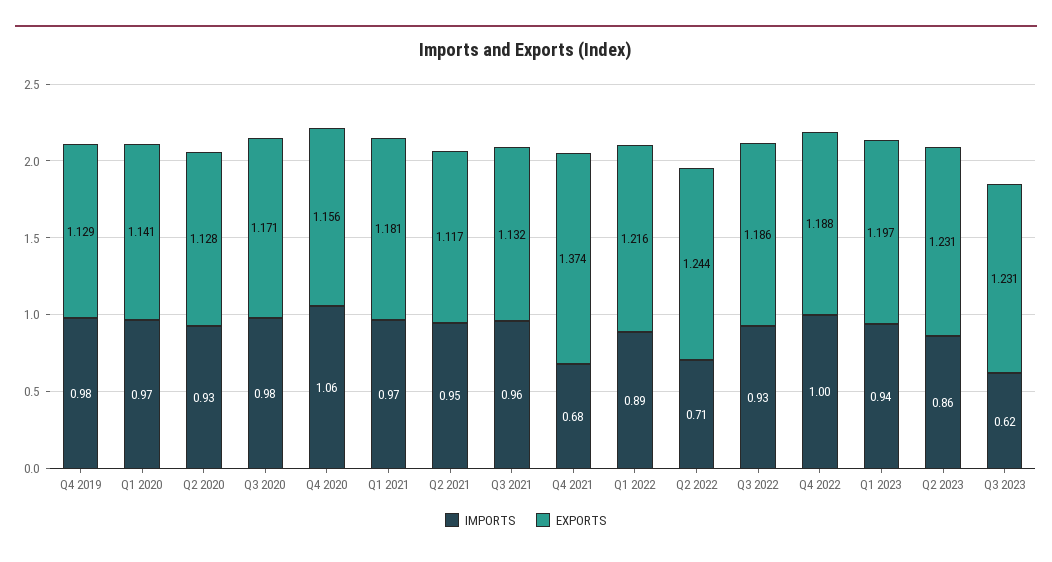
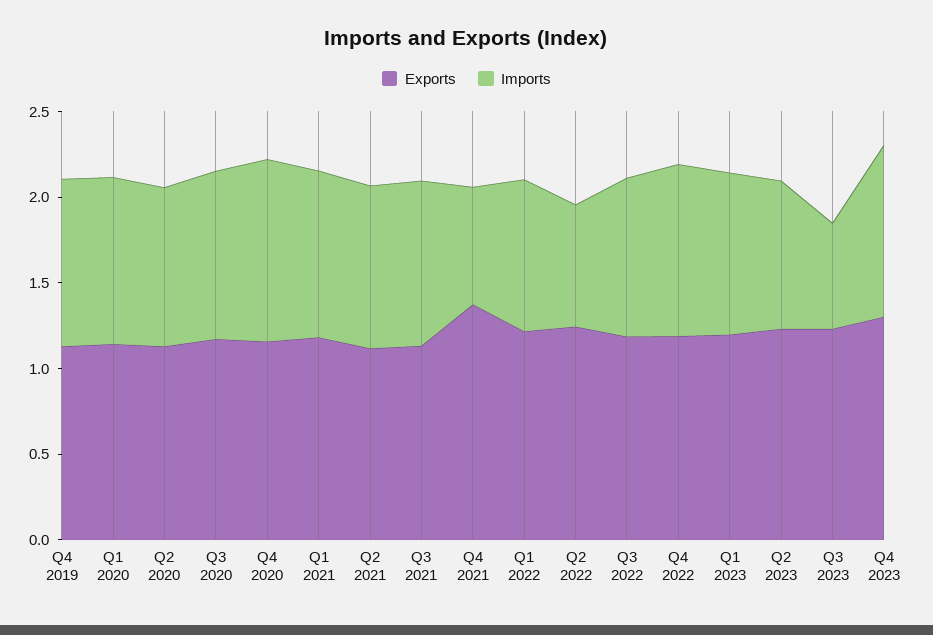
EXPORTS, Q4 2023: none -> 1.3
IMPORTS, Q4 2023: none -> 1

